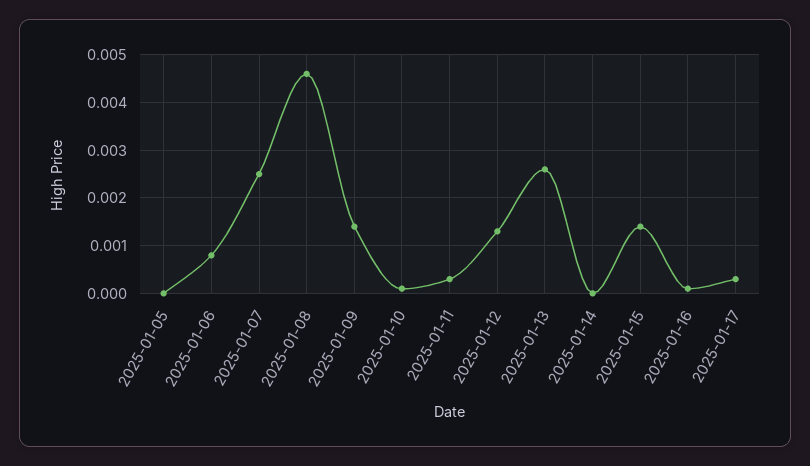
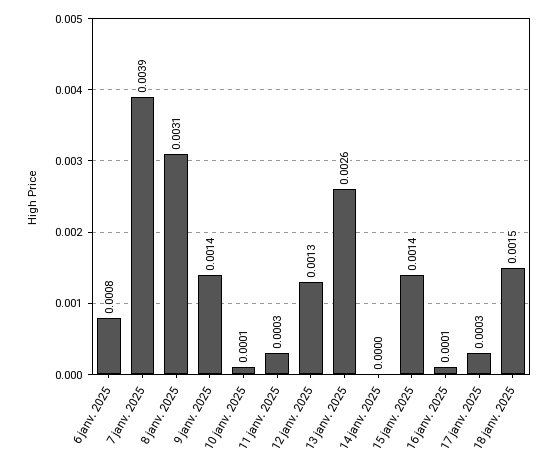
2025-01-05: 0 -> none
2025-01-07: 0.0025 -> 0.0039
2025-01-08: 0.0045 -> 0.0031
18 janv. 2025: none -> 0.0015

